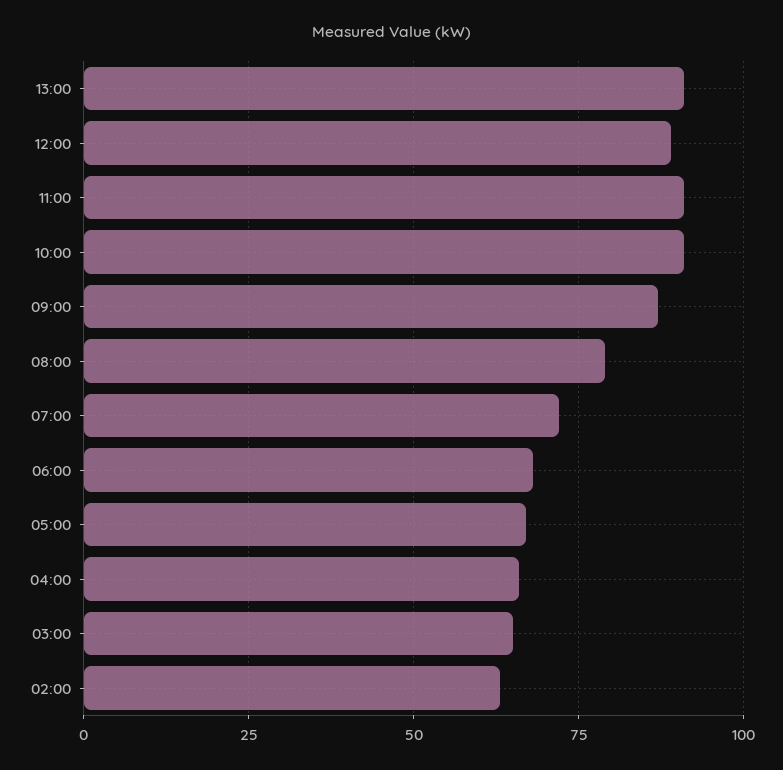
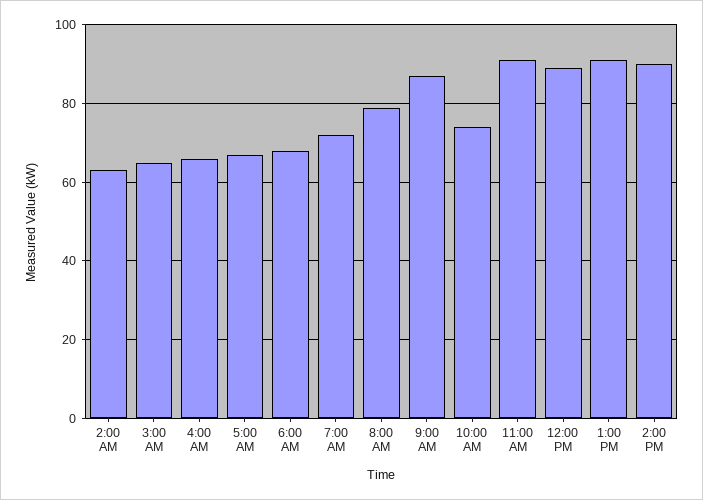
10:00: 90 -> 75
2:00 PM: none -> 90

